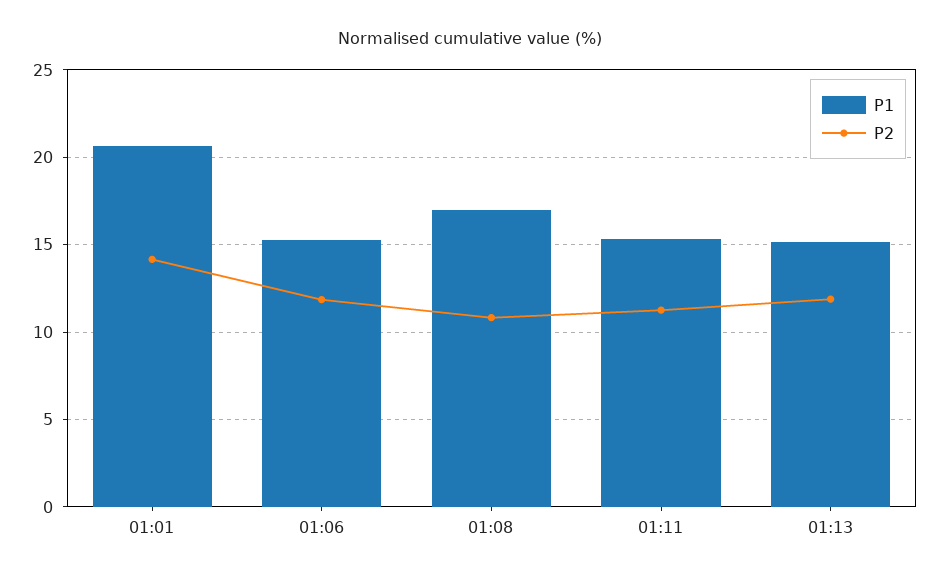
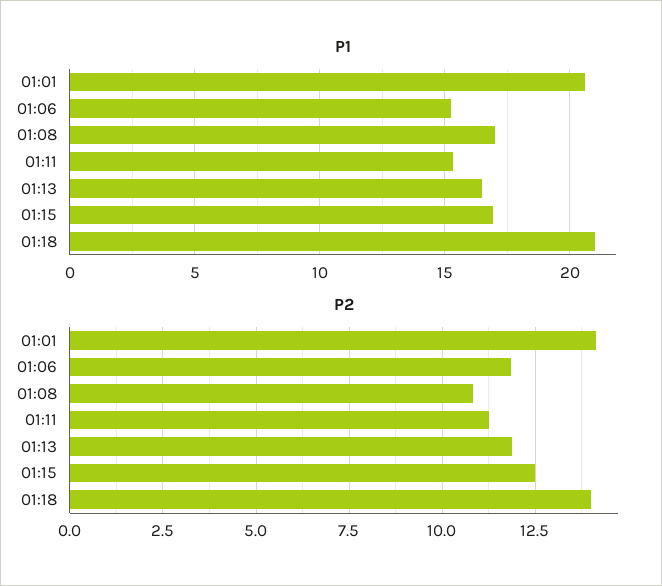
P1, 01:13: 15 -> 16.5
P1, 01:15: none -> 17
P1, 01:18: none -> 21
P2, 01:15: none -> 12.5
P2, 01:18: none -> 14

